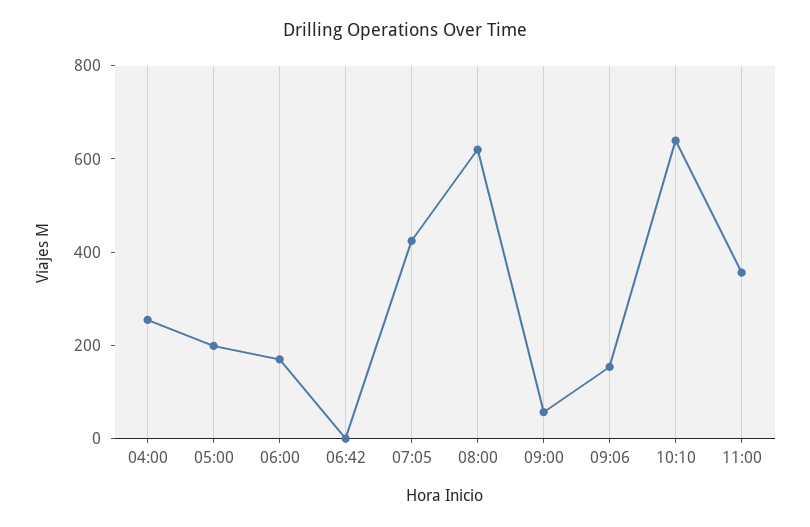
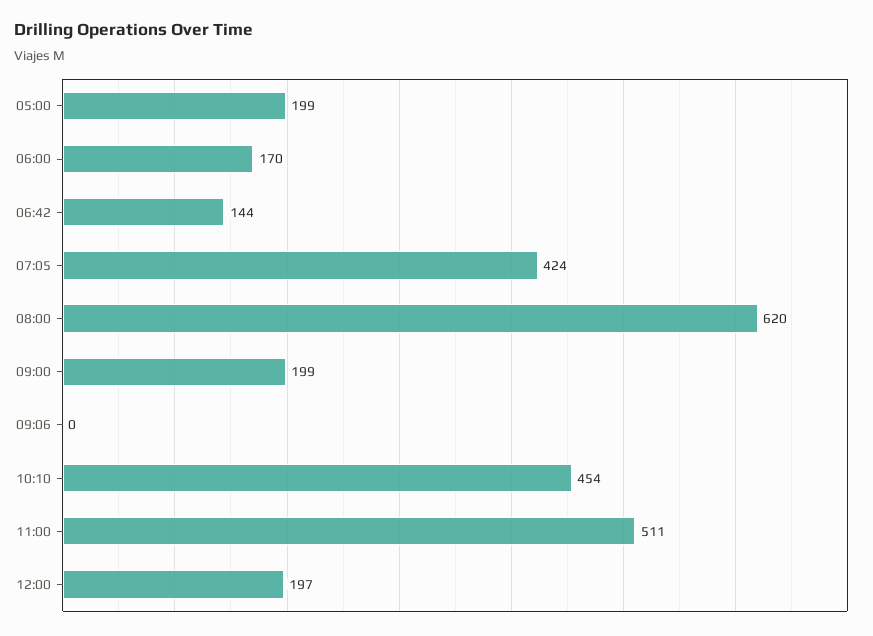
04:00: 250 -> none
06:42: 0 -> 144
09:00: 50 -> 199
09:06: 150 -> 0
10:10: 650 -> 454
11:00: 350 -> 511
12:00: none -> 197

